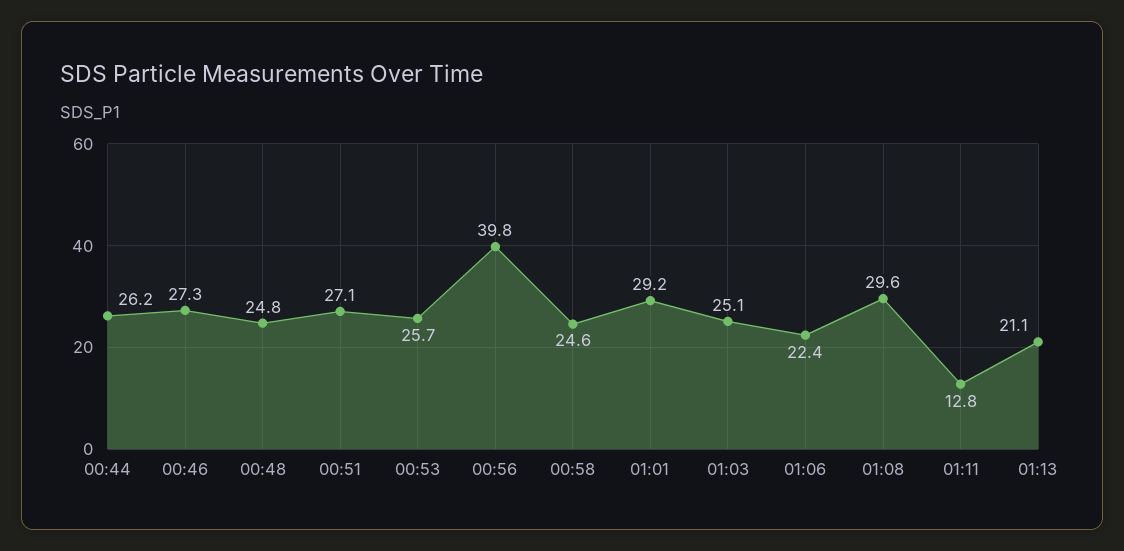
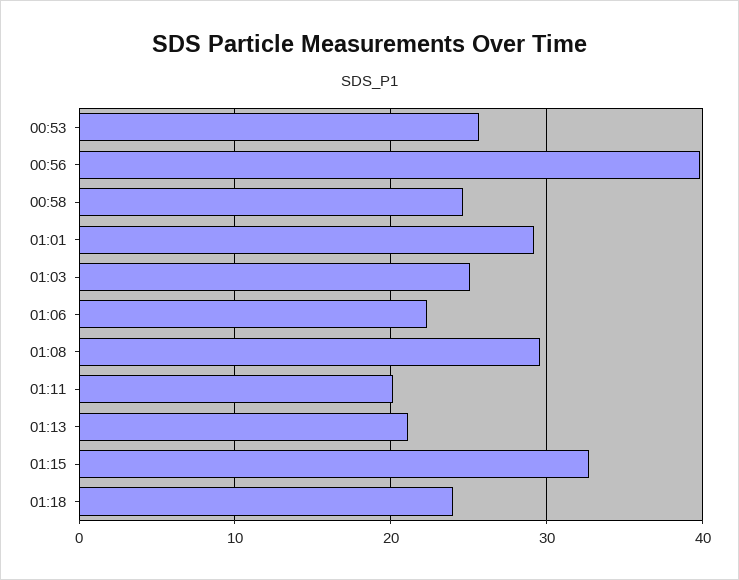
00:44: 26.2 -> none
00:46: 27.3 -> none
00:48: 24.8 -> none
00:51: 27.1 -> none
01:11: 12.8 -> 20
01:15: none -> 33
01:18: none -> 24

